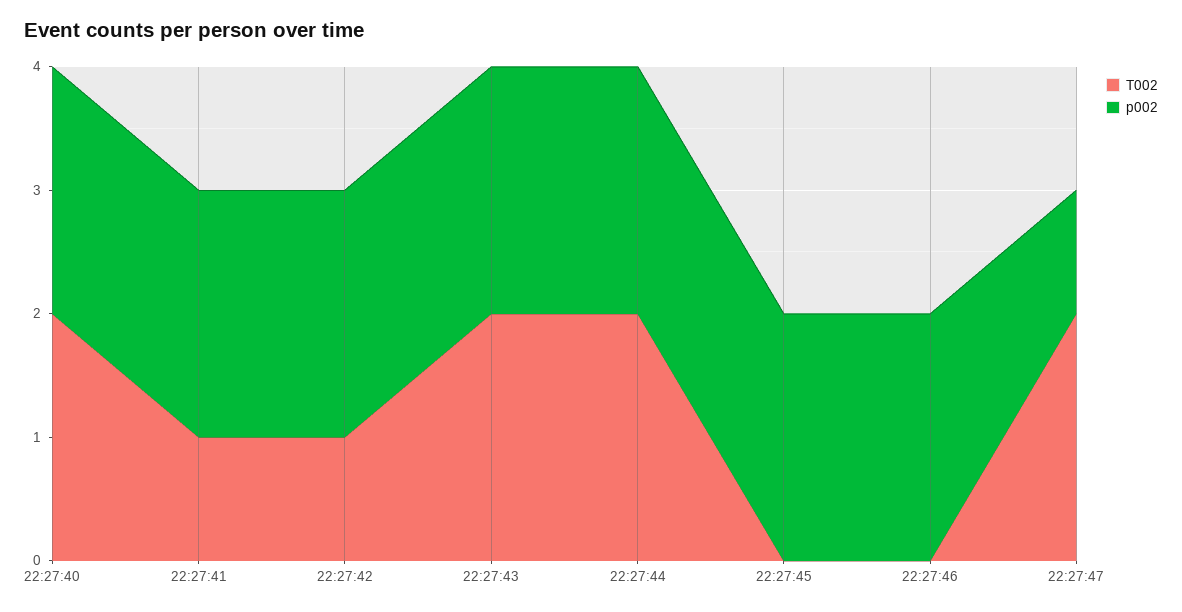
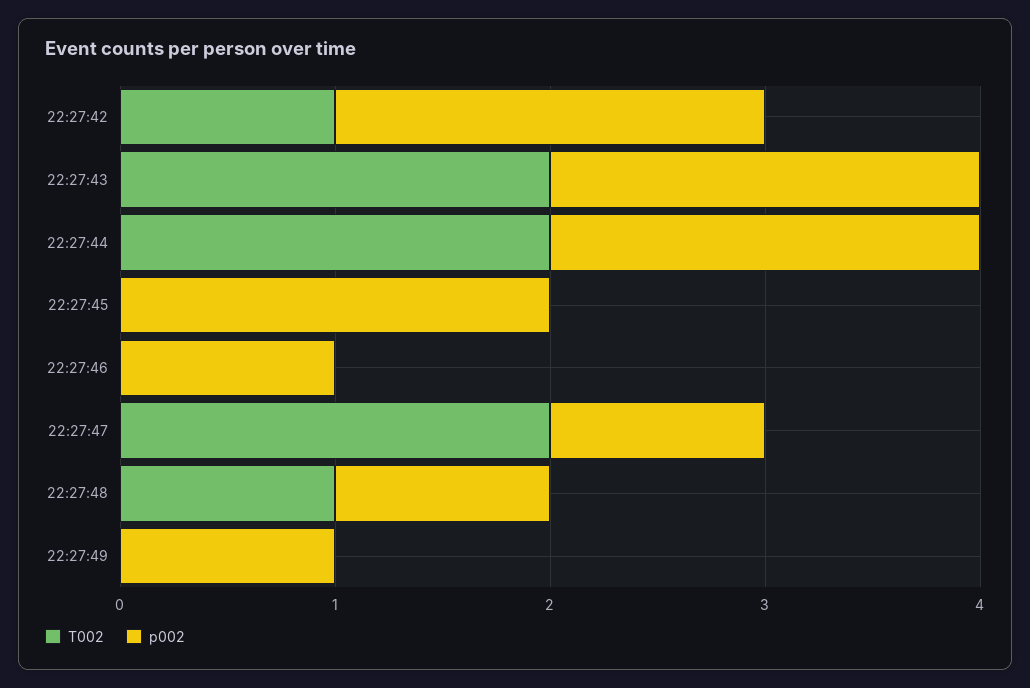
T002, 22:27:40: 2 -> none
p002, 22:27:40: 2 -> none
T002, 22:27:41: 1 -> none
p002, 22:27:41: 2 -> none
p002, 22:27:46: 2 -> 1
T002, 22:27:48: none -> 1
p002, 22:27:48: none -> 1
T002, 22:27:49: none -> 0
p002, 22:27:49: none -> 1

